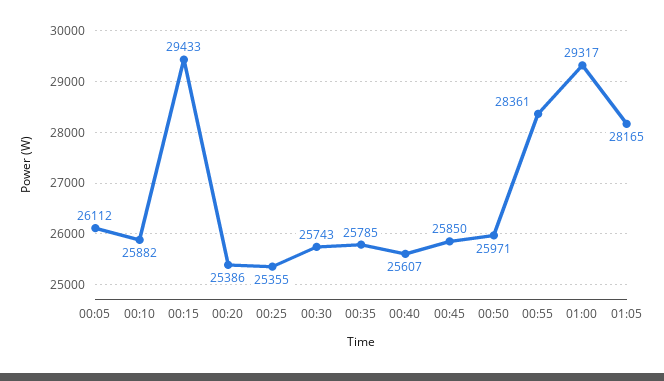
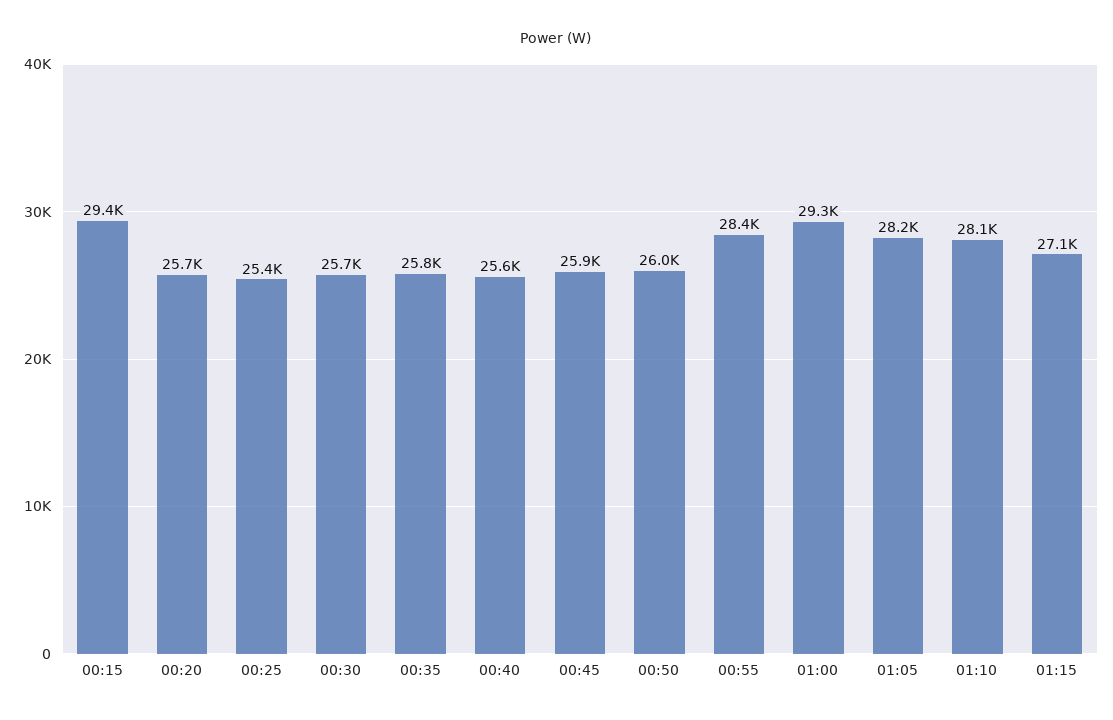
00:05: 26112 -> none
00:10: 25882 -> none
00:20: 25386 -> 25700
01:10: none -> 28100
01:15: none -> 27100

